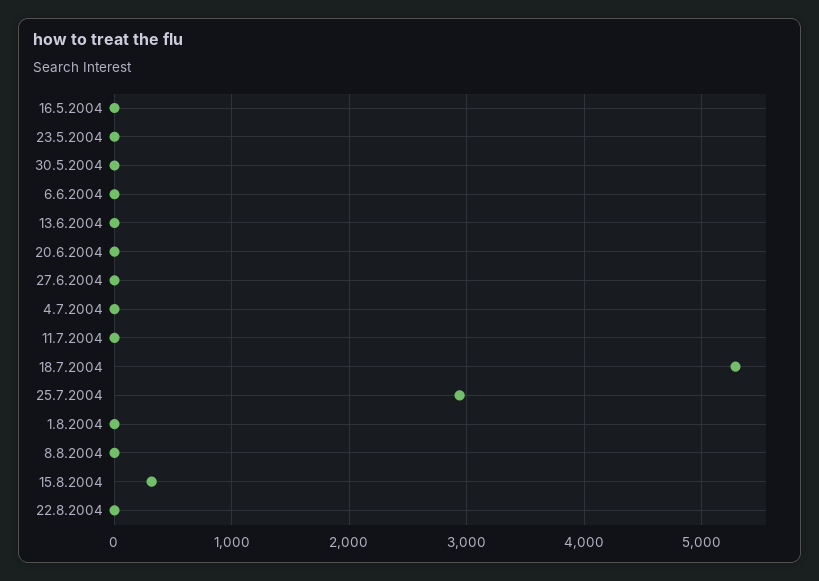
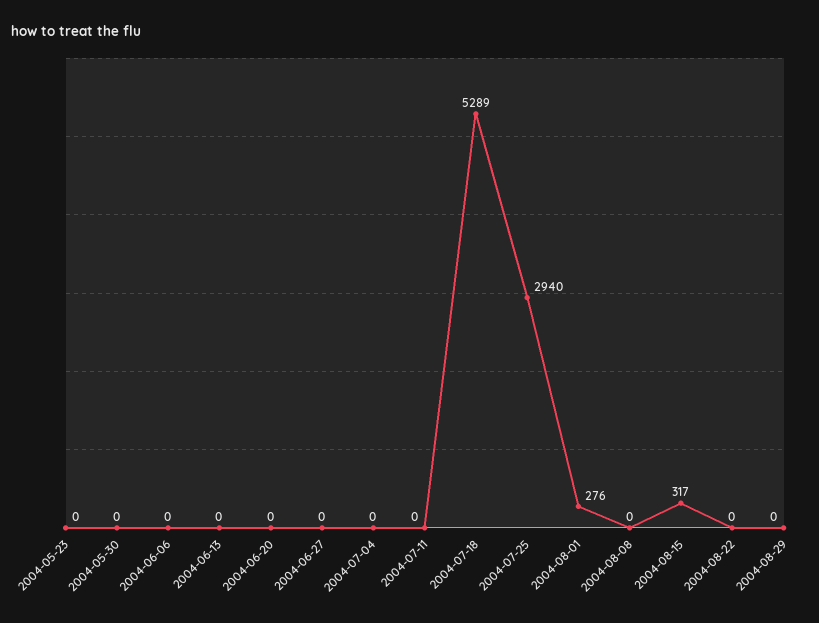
16.5.2004: 0 -> none
1.8.2004: 0 -> 276
2004-08-29: none -> 0

